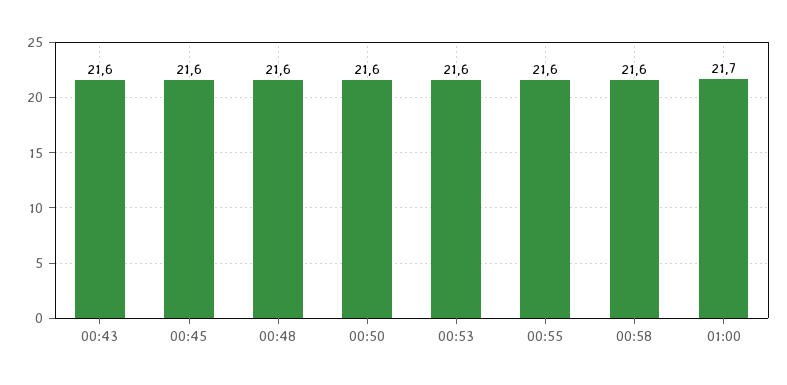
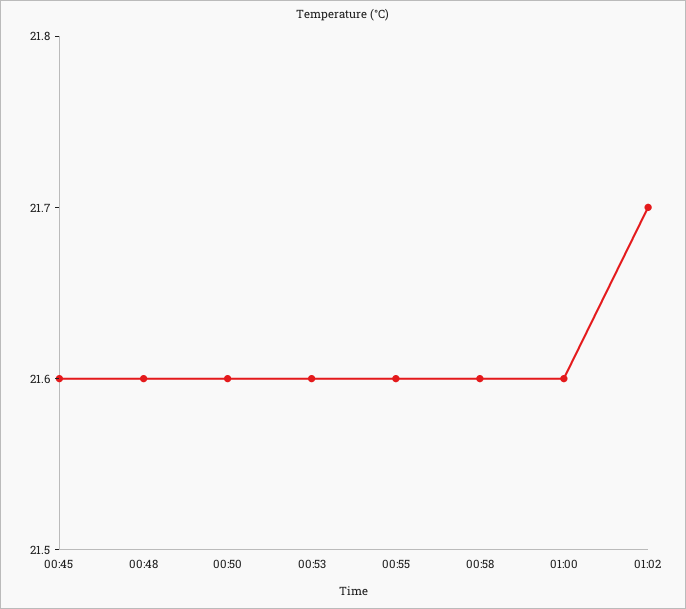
00:43: 21.6 -> none
01:00: 21.7 -> 21.6
01:02: none -> 21.7

